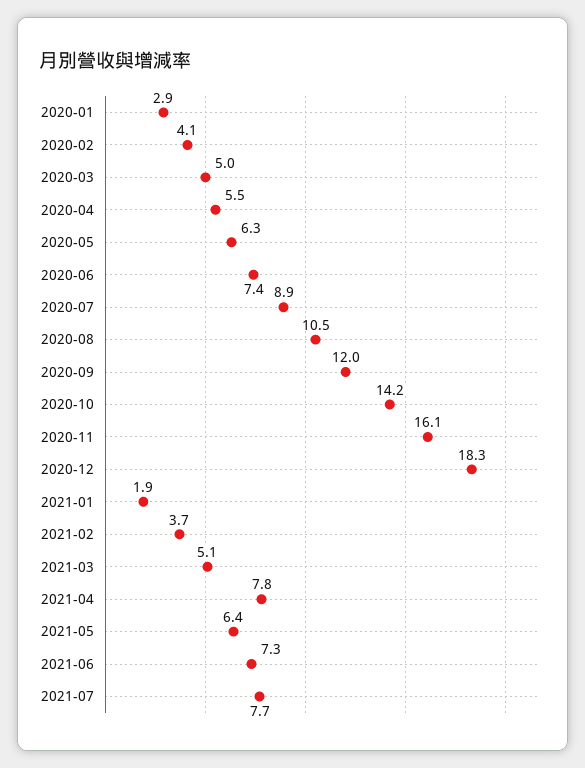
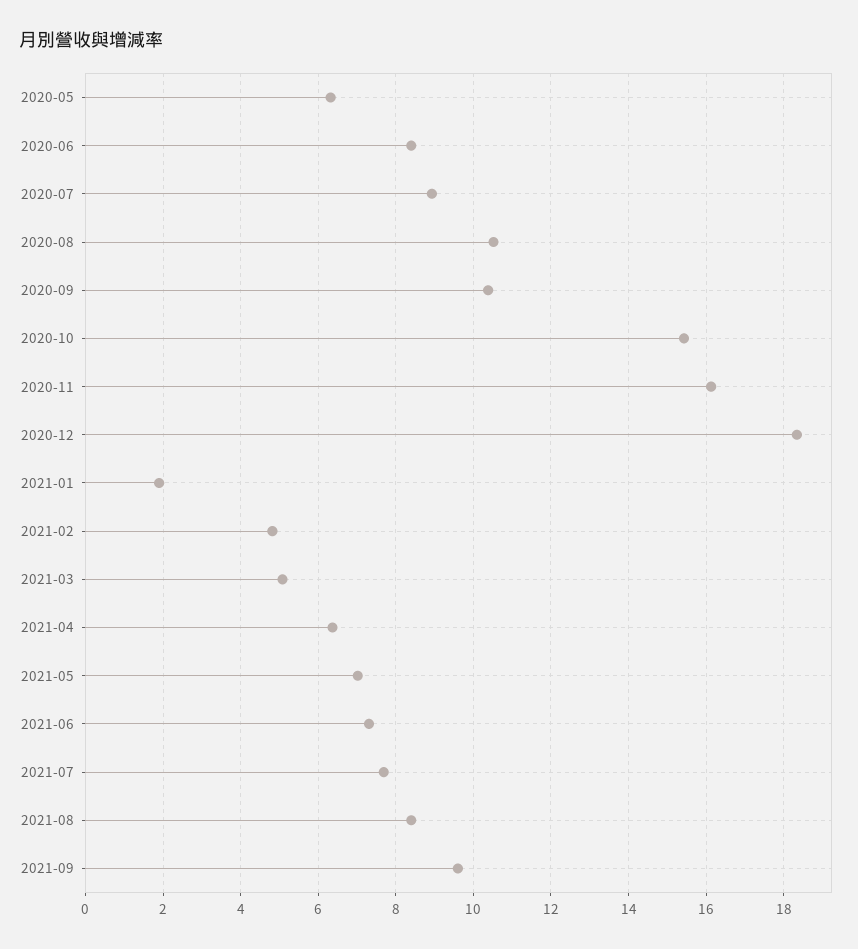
2020-01: 2.9 -> none
2020-02: 4.1 -> none
2020-03: 5 -> none
2020-04: 5.5 -> none
2020-06: 7.4 -> 8.4
2020-09: 12 -> 10.4
2020-10: 14.2 -> 15.4
2021-02: 3.7 -> 4.8
2021-04: 7.8 -> 6.4
2021-05: 6.4 -> 7
2021-08: none -> 8.4
2021-09: none -> 9.6

